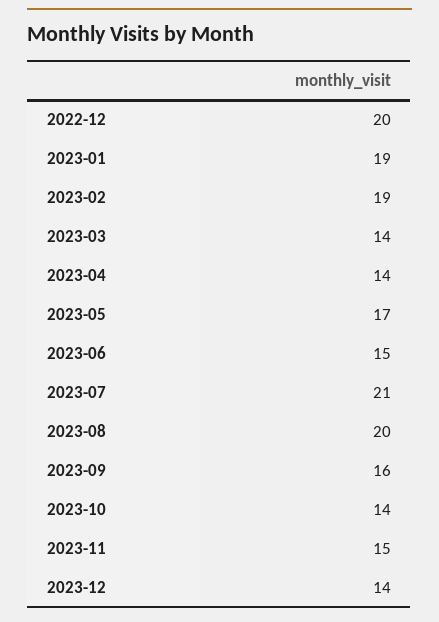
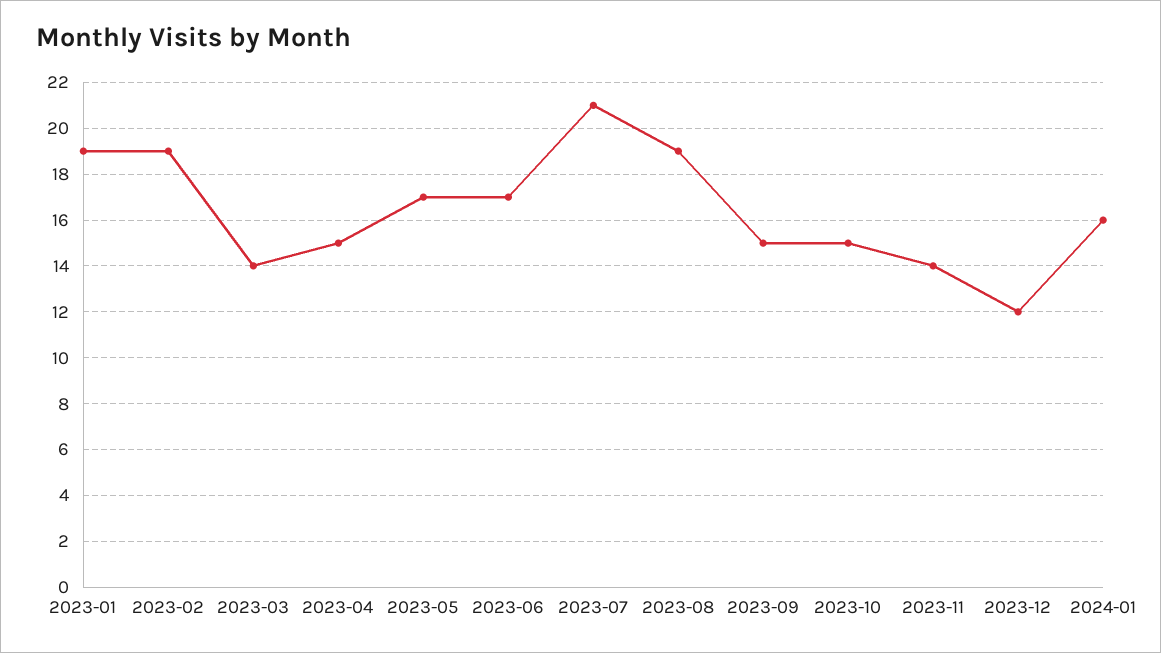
2022-12: 20 -> none
2023-04: 14 -> 15
2023-06: 15 -> 17
2023-08: 20 -> 19
2023-09: 16 -> 15
2023-10: 14 -> 15
2023-11: 15 -> 14
2023-12: 14 -> 12
2024-01: none -> 16

